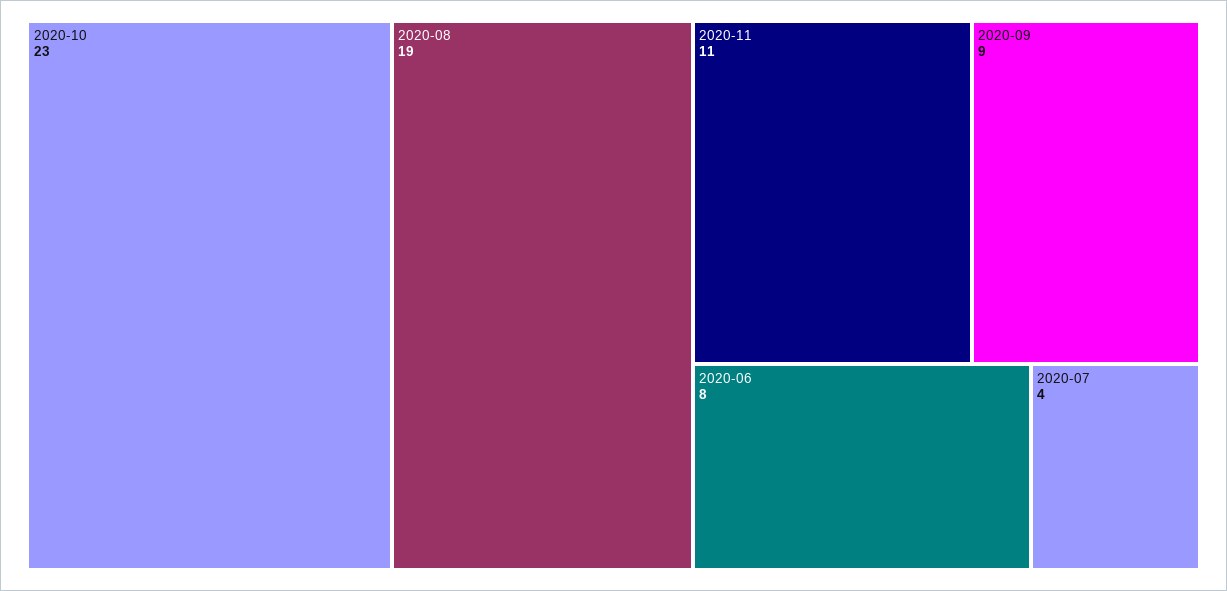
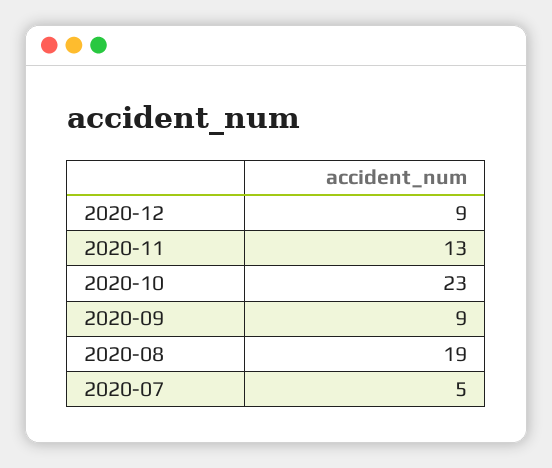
2020-11: 11 -> 13
2020-06: 8 -> none
2020-07: 4 -> 5
2020-12: none -> 9

